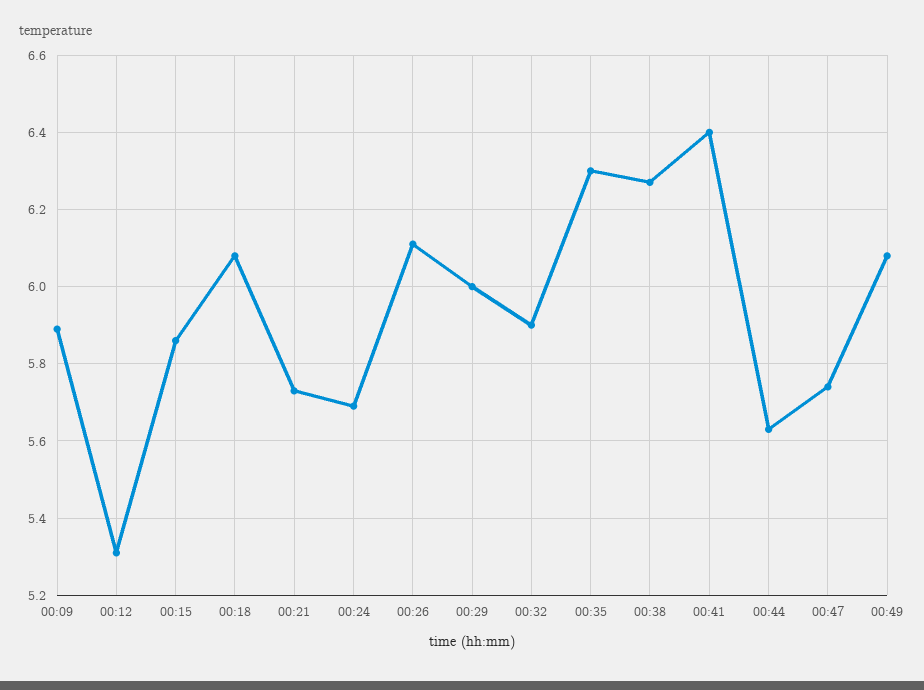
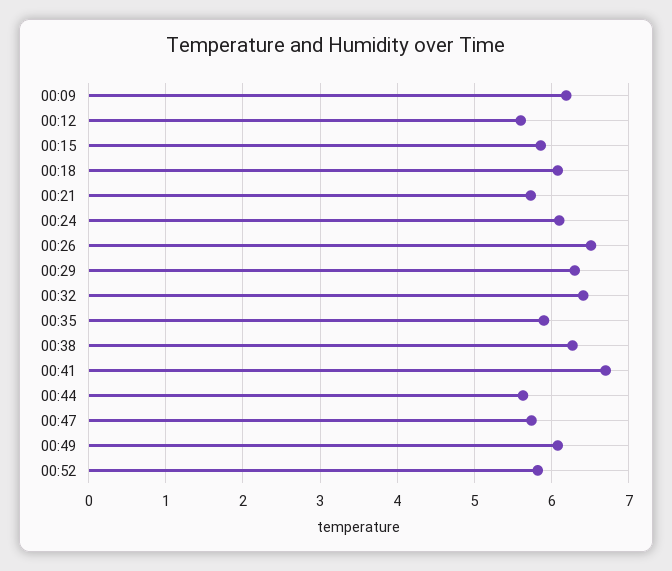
00:09: 5.9 -> 6.2
00:12: 5.3 -> 5.6
00:24: 5.7 -> 6.1
00:26: 6.1 -> 6.5
00:29: 6 -> 6.3
00:32: 5.9 -> 6.4
00:35: 6.3 -> 5.9
00:41: 6.4 -> 6.7
00:52: none -> 5.8

